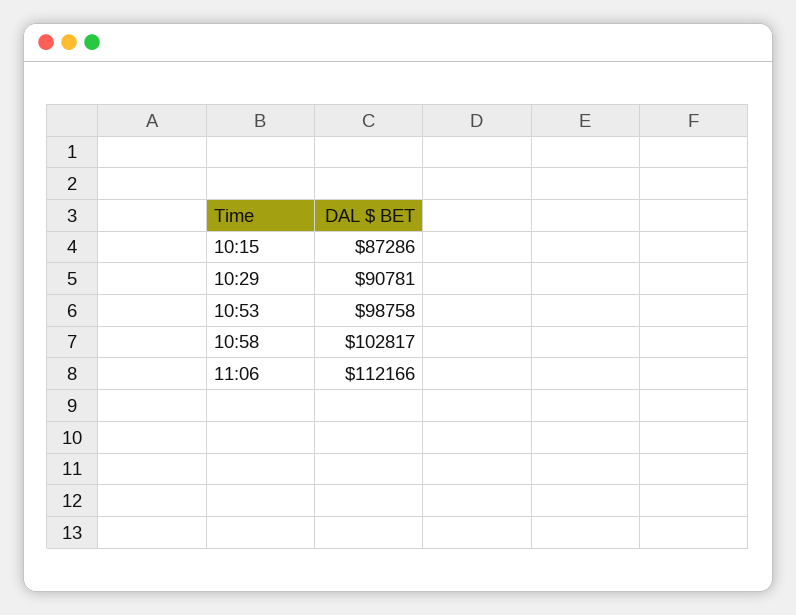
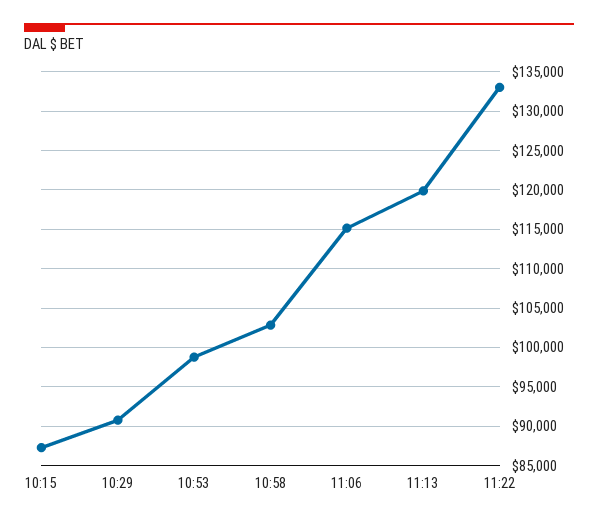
11:06: 112166 -> 115000
11:13: none -> 120000
11:22: none -> 133000

